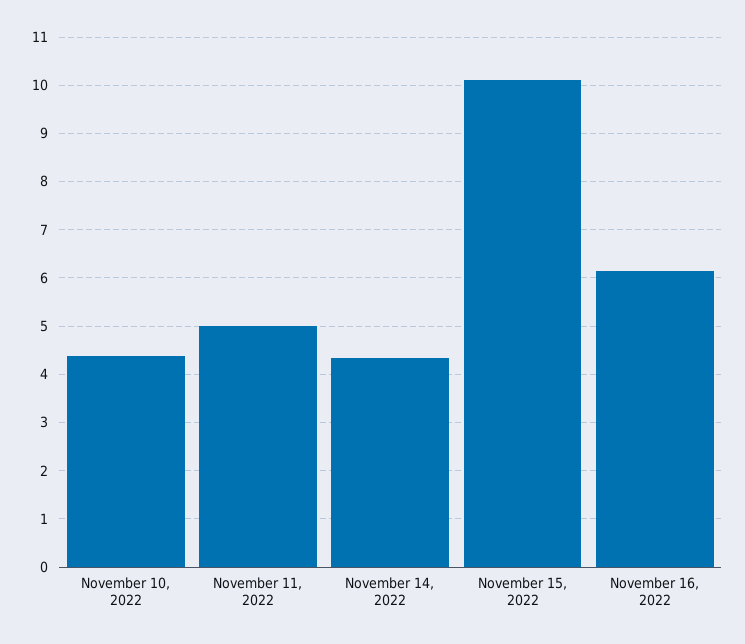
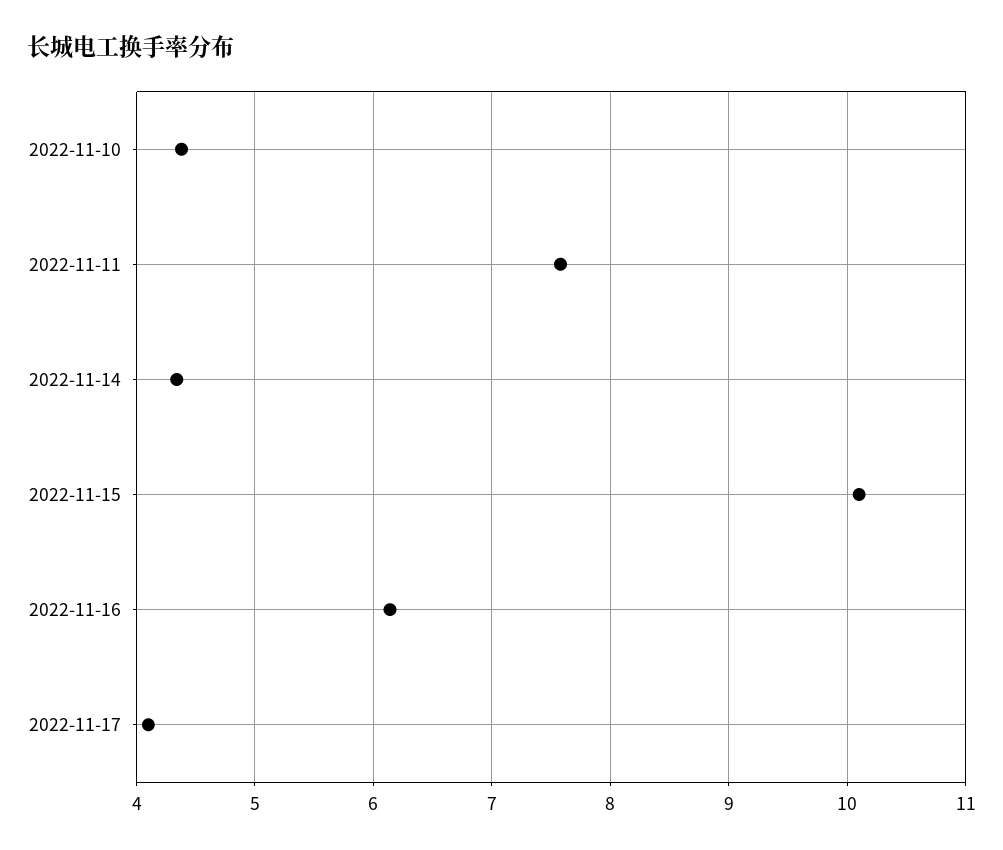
November 11, 2022: 5 -> 7.6
2022-11-17: none -> 4.1

